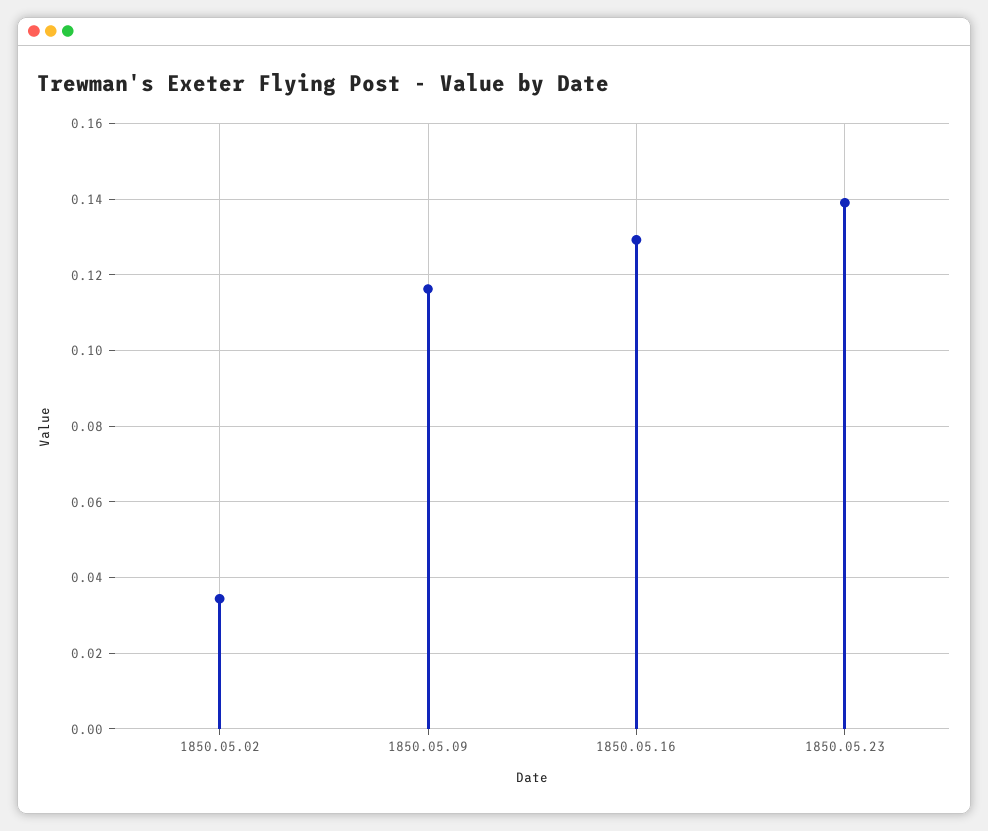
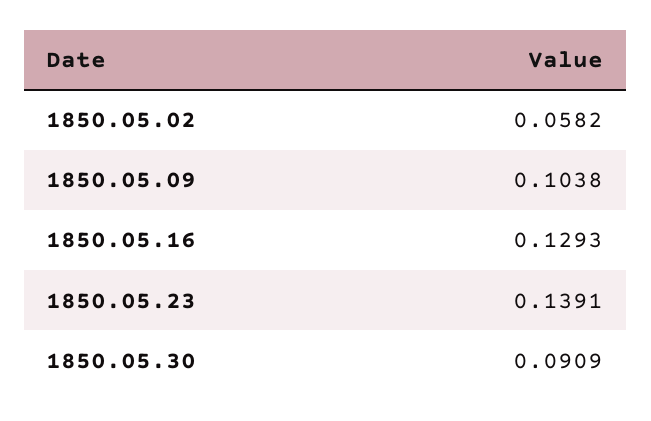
1850.05.02: 0.034 -> 0.0582
1850.05.09: 0.116 -> 0.1038
1850.05.30: none -> 0.0909

